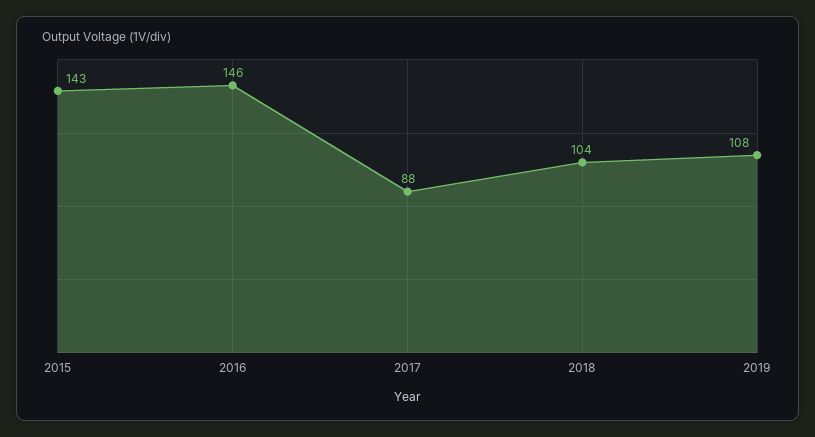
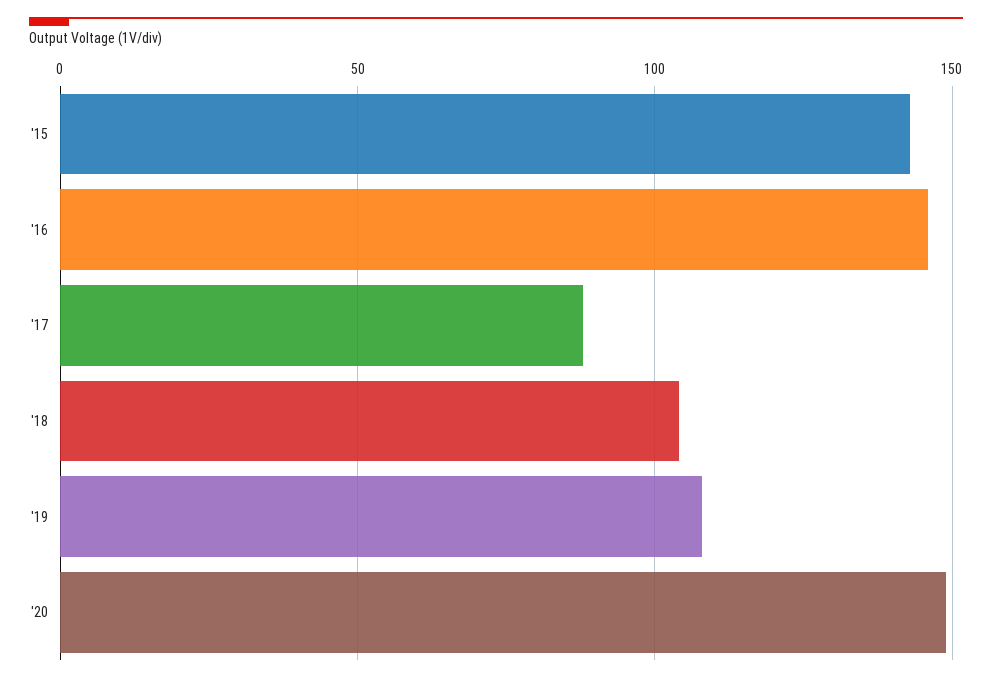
'20: none -> 150

